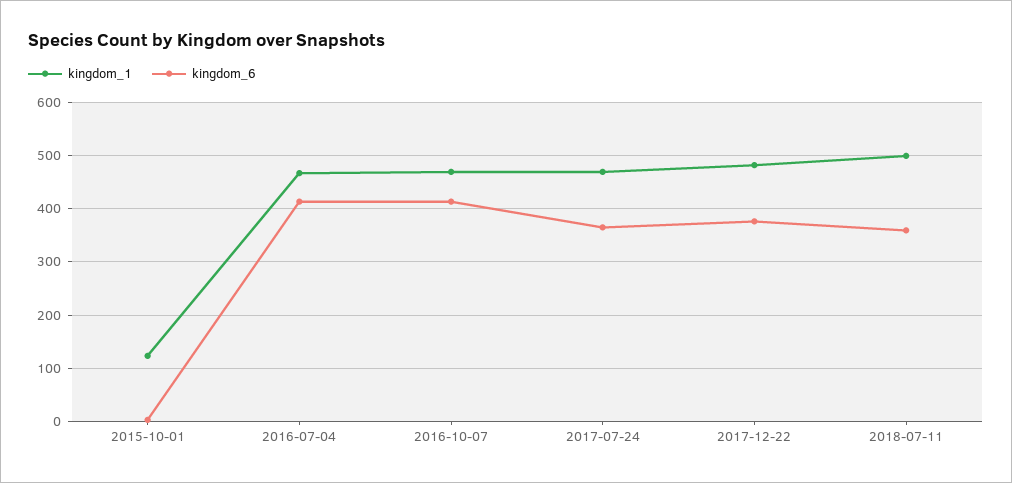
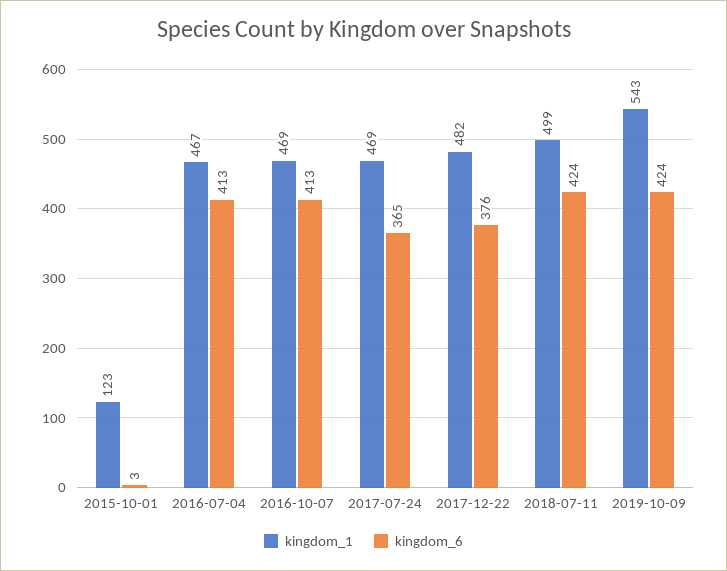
kingdom_6, 2018-07-11: 360 -> 424
kingdom_1, 2019-10-09: none -> 543
kingdom_6, 2019-10-09: none -> 424

